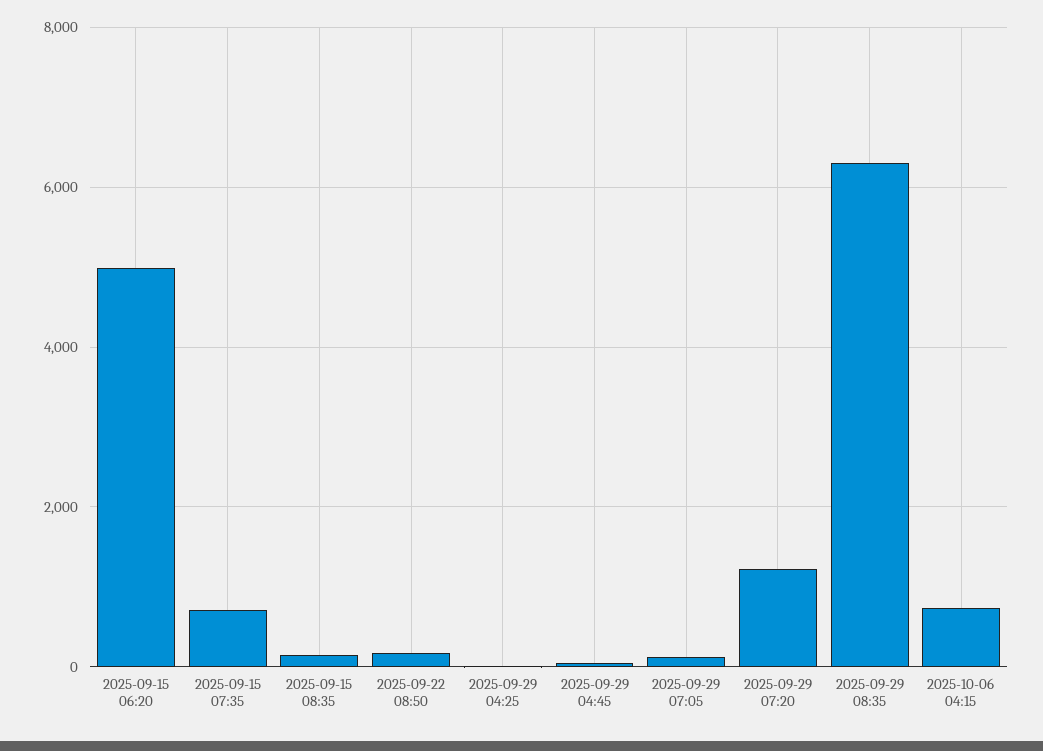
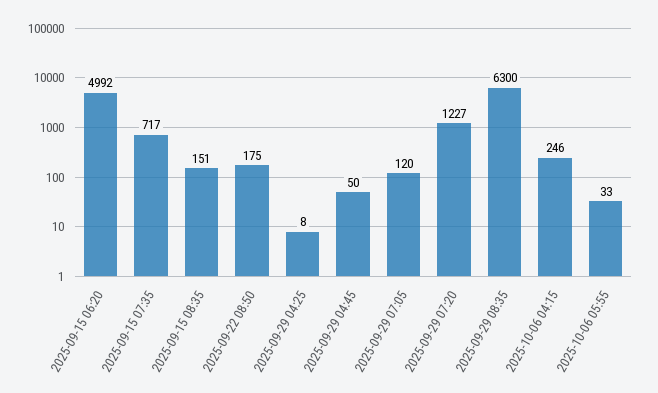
2025-10-06 04:15: 800 -> 246
2025-10-06 05:55: none -> 33

